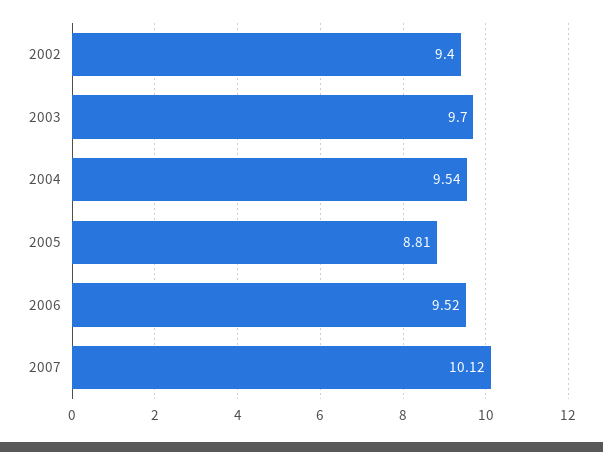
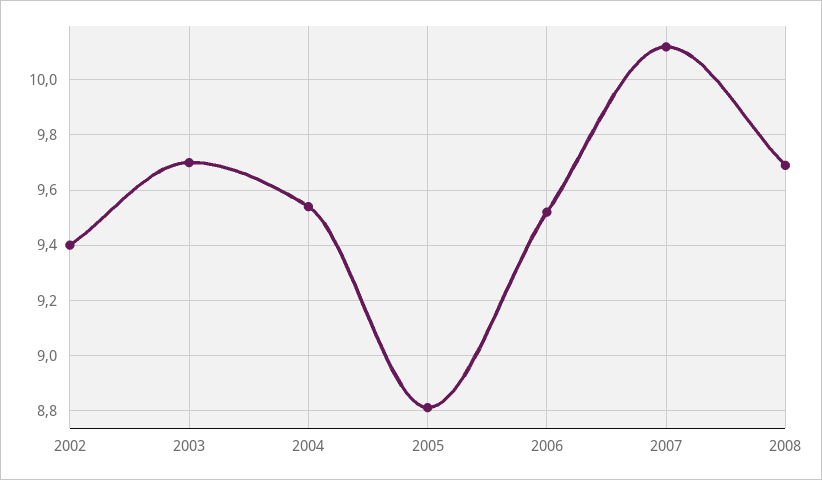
2008: none -> 9.7

